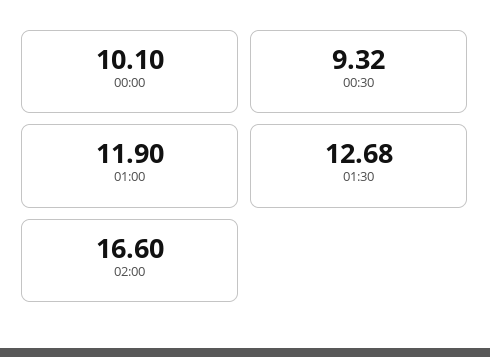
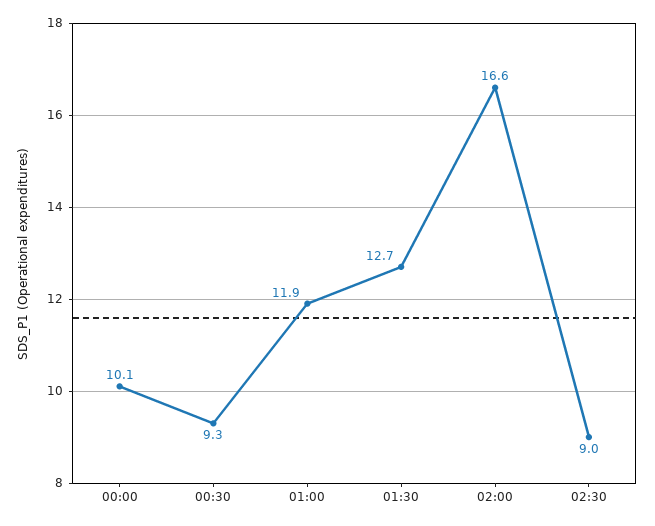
02:30: none -> 9

